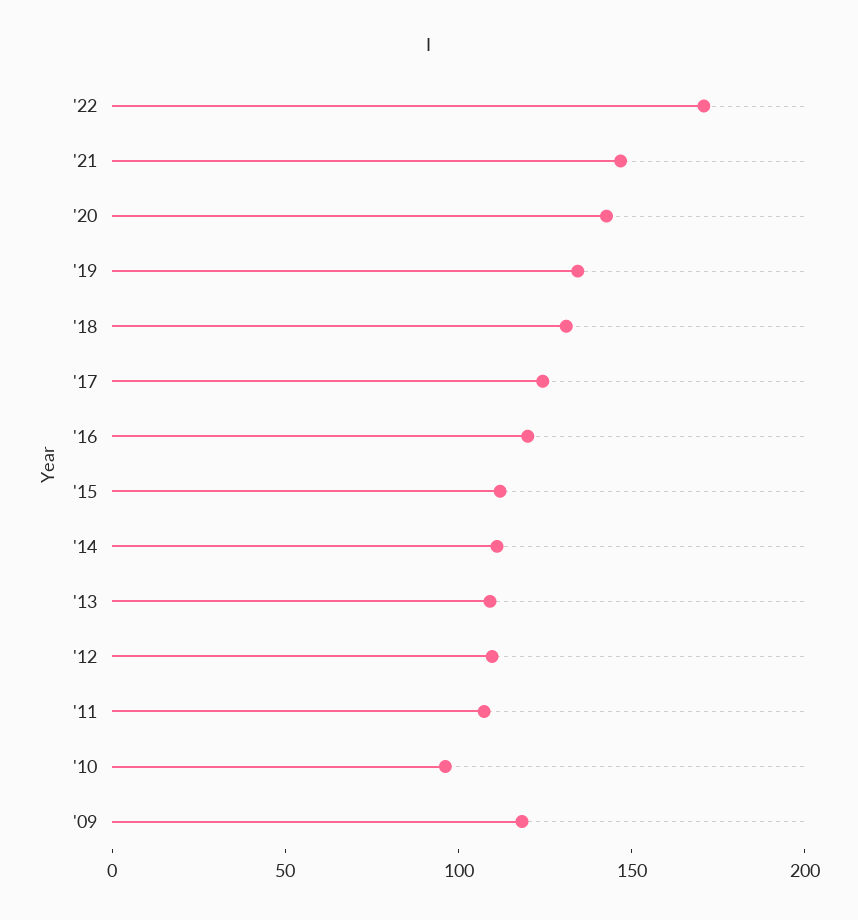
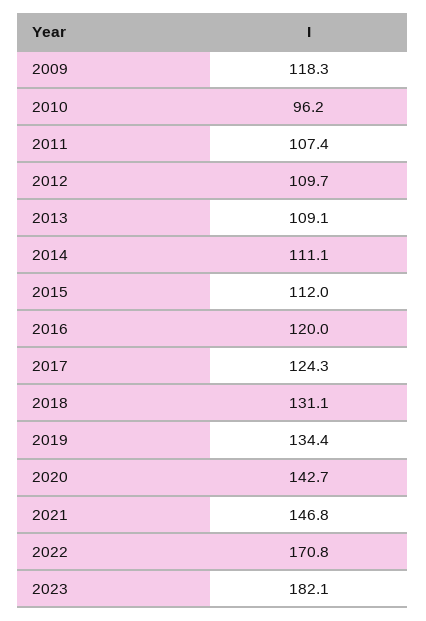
2023: none -> 182.1

